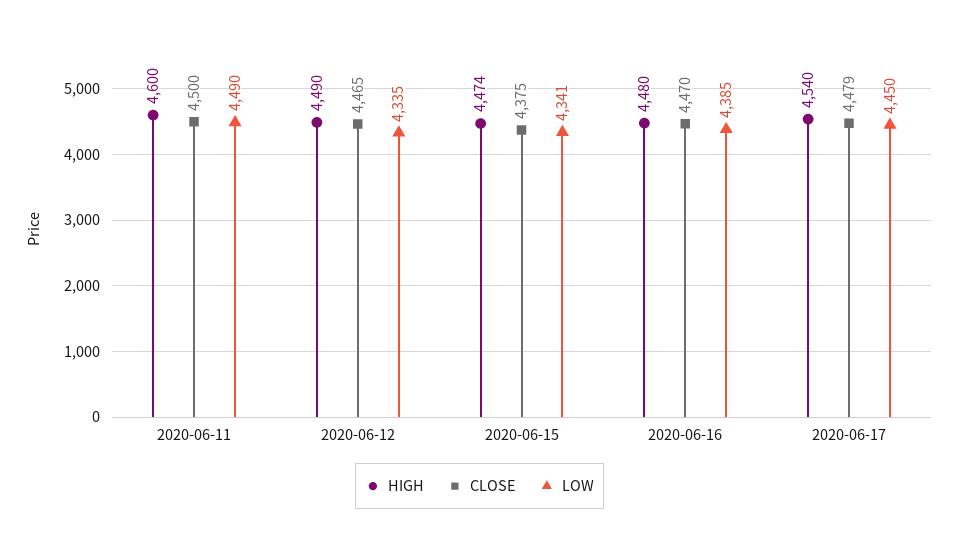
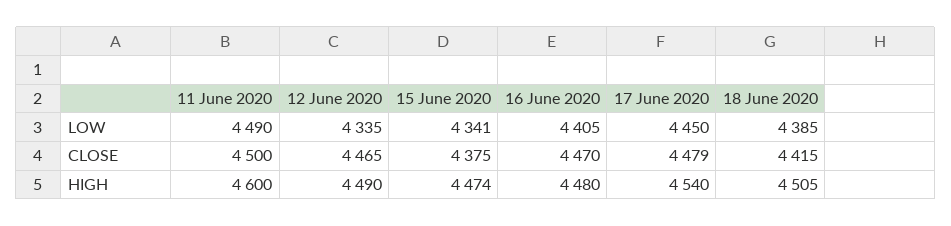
LOW, 2020-06-16: 4385 -> 4405
LOW, 18 June 2020: none -> 4385
CLOSE, 18 June 2020: none -> 4415
HIGH, 18 June 2020: none -> 4505

